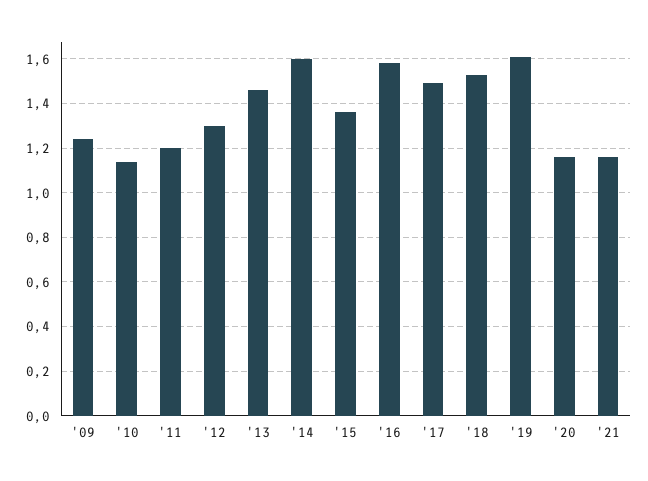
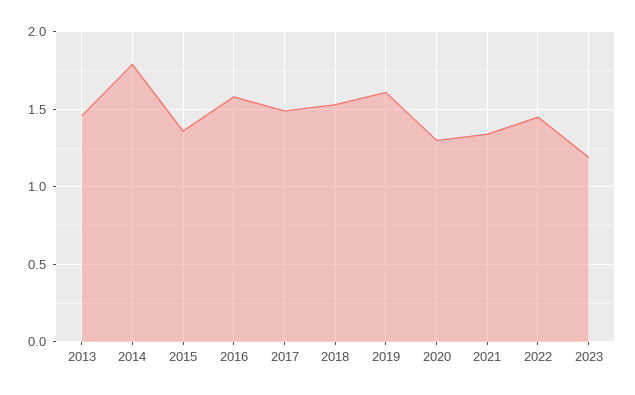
'09: 1.25 -> none
'10: 1.15 -> none
'11: 1.2 -> none
'12: 1.3 -> none
'14: 1.6 -> 1.8
'20: 1.15 -> 1.3
'21: 1.15 -> 1.35
2022: none -> 1.45
2023: none -> 1.2

